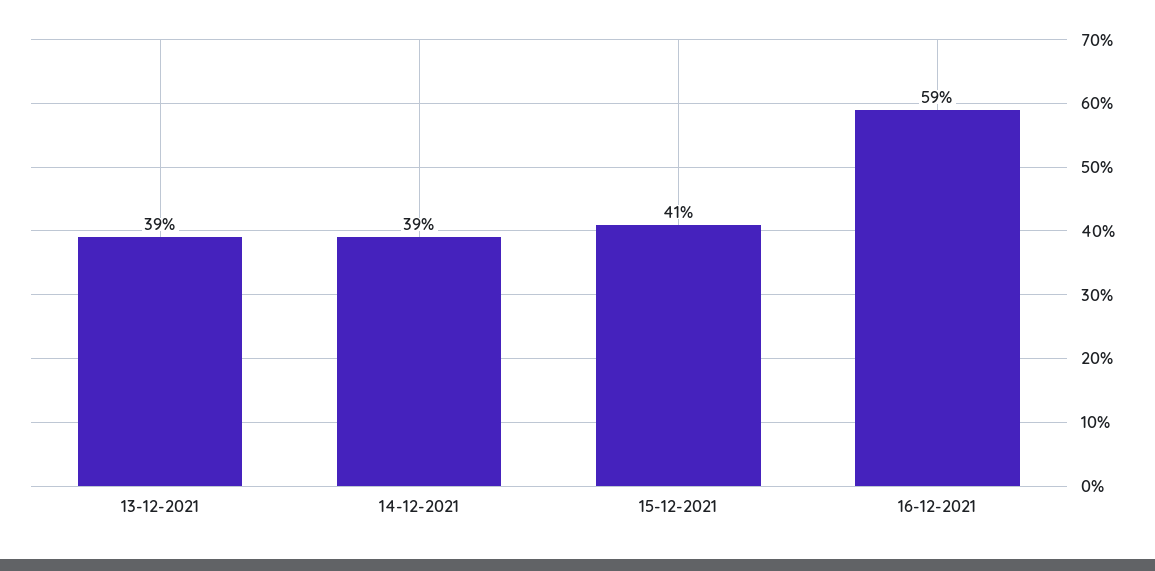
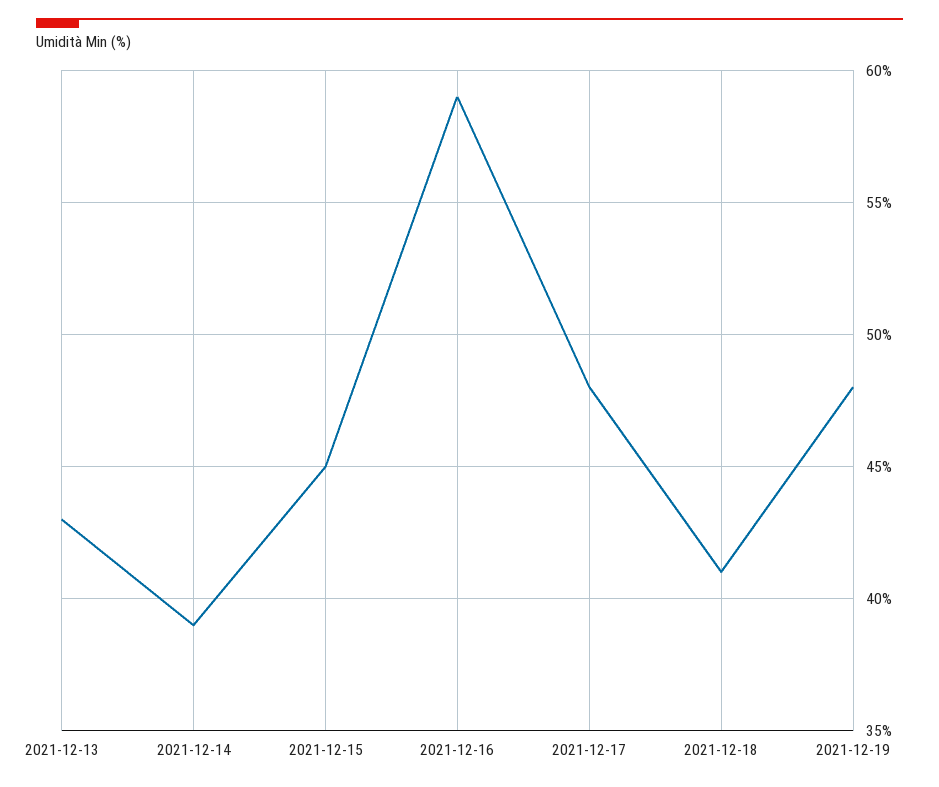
13-12-2021: 39 -> 43
15-12-2021: 41 -> 45
2021-12-17: none -> 48
2021-12-18: none -> 41
2021-12-19: none -> 48

